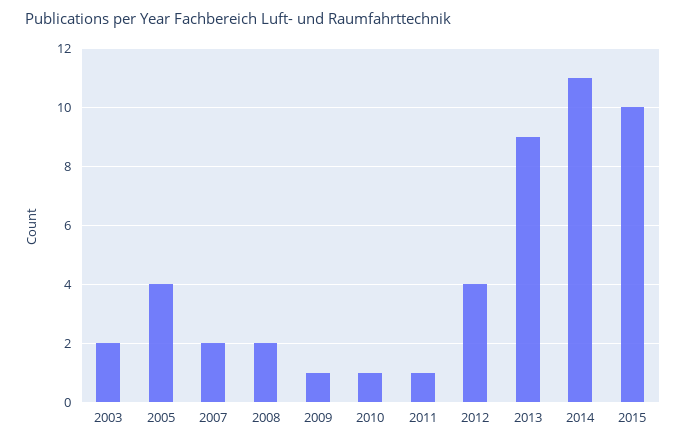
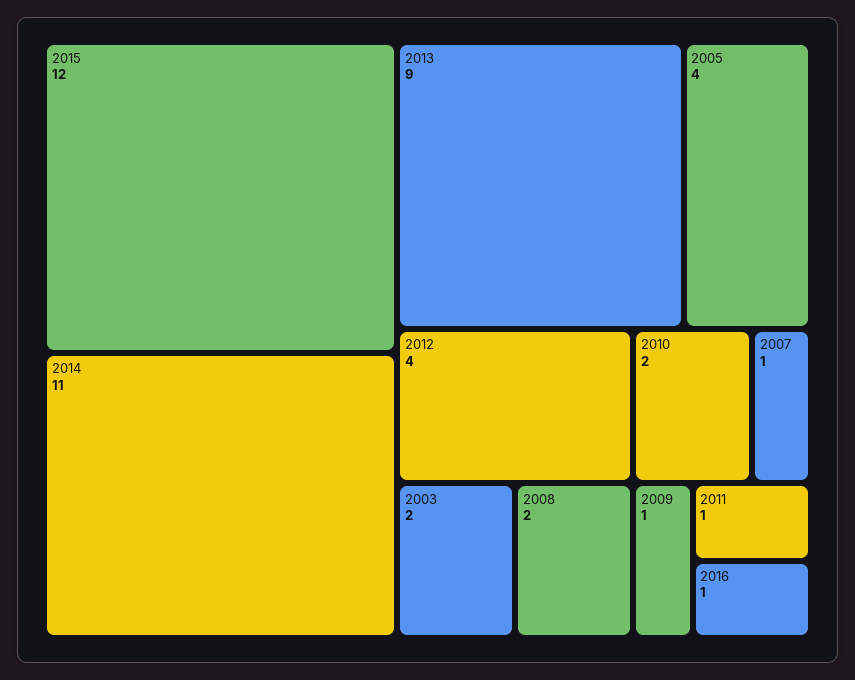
2007: 2 -> 1
2010: 1 -> 2
2015: 10 -> 12
2016: none -> 1

